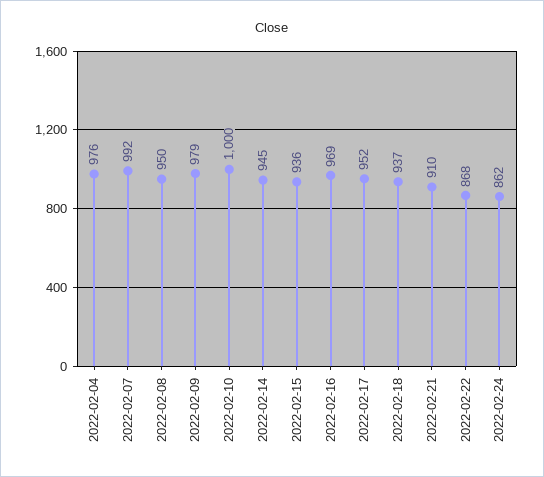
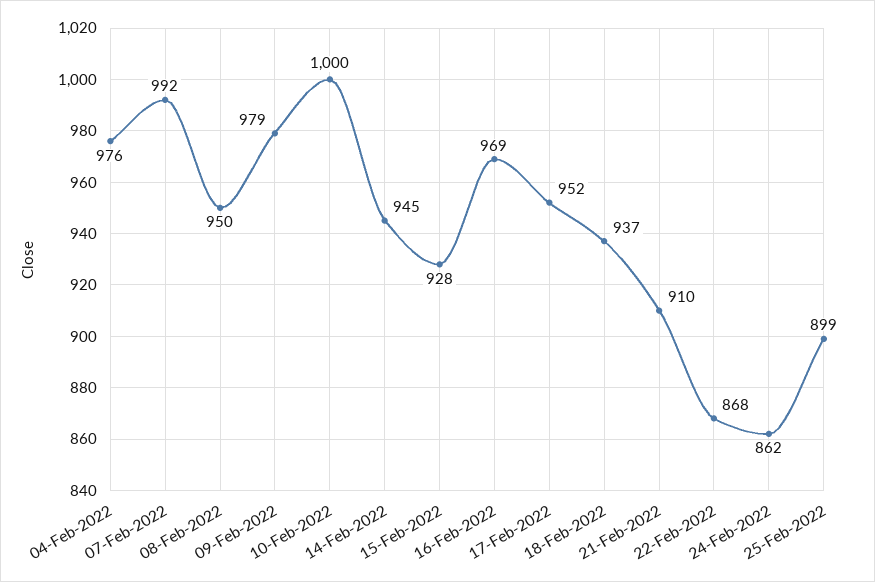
2022-02-15: 936 -> 928
25-Feb-2022: none -> 899

